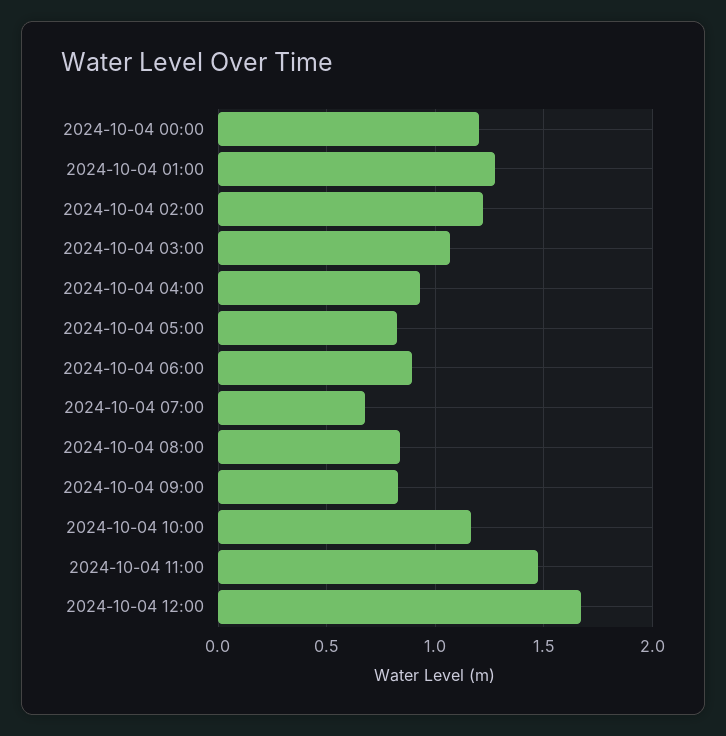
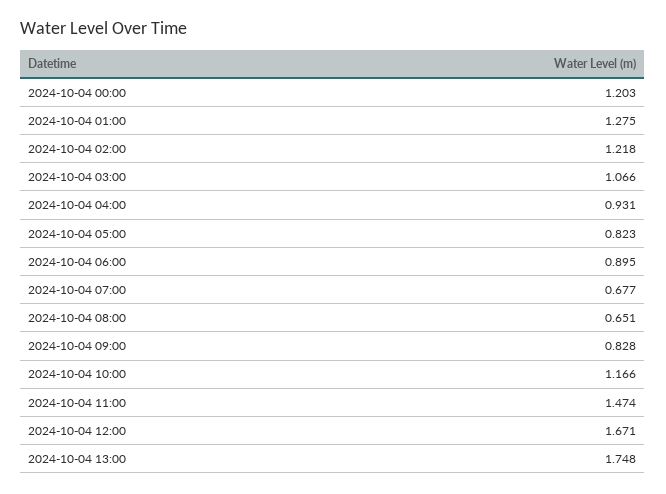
2024-10-04 08:00: 0.85 -> 0.651
2024-10-04 13:00: none -> 1.748

